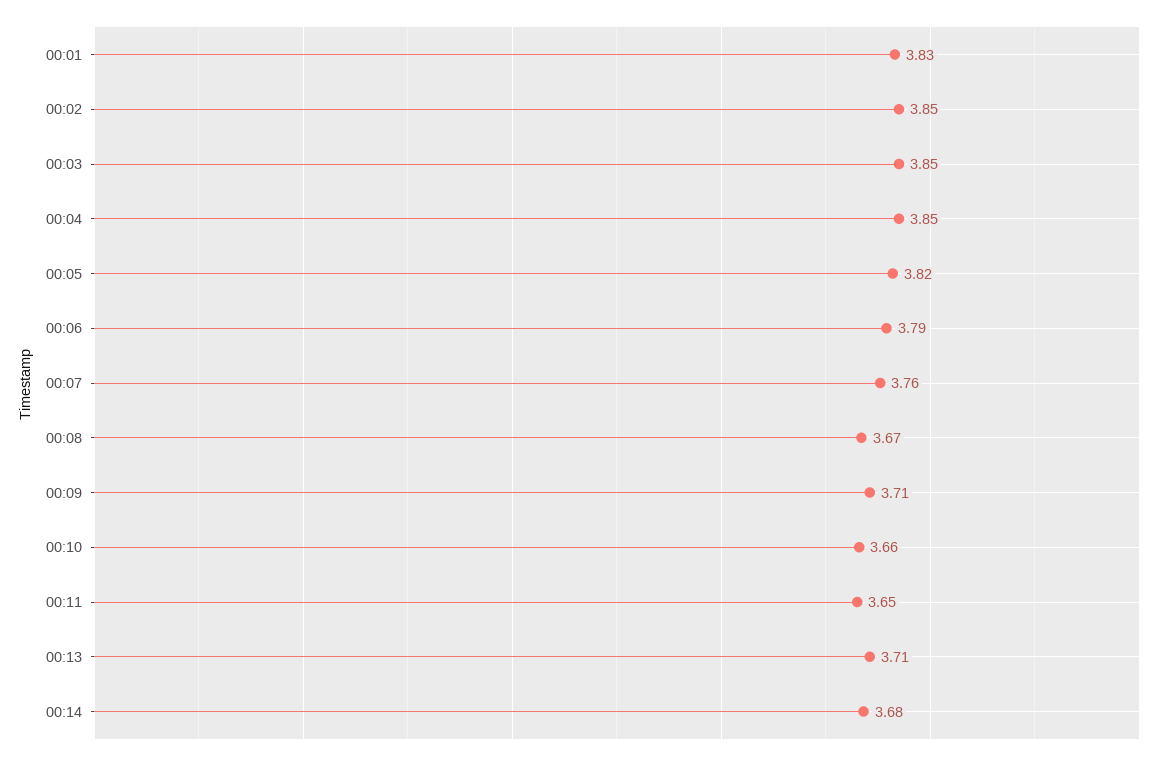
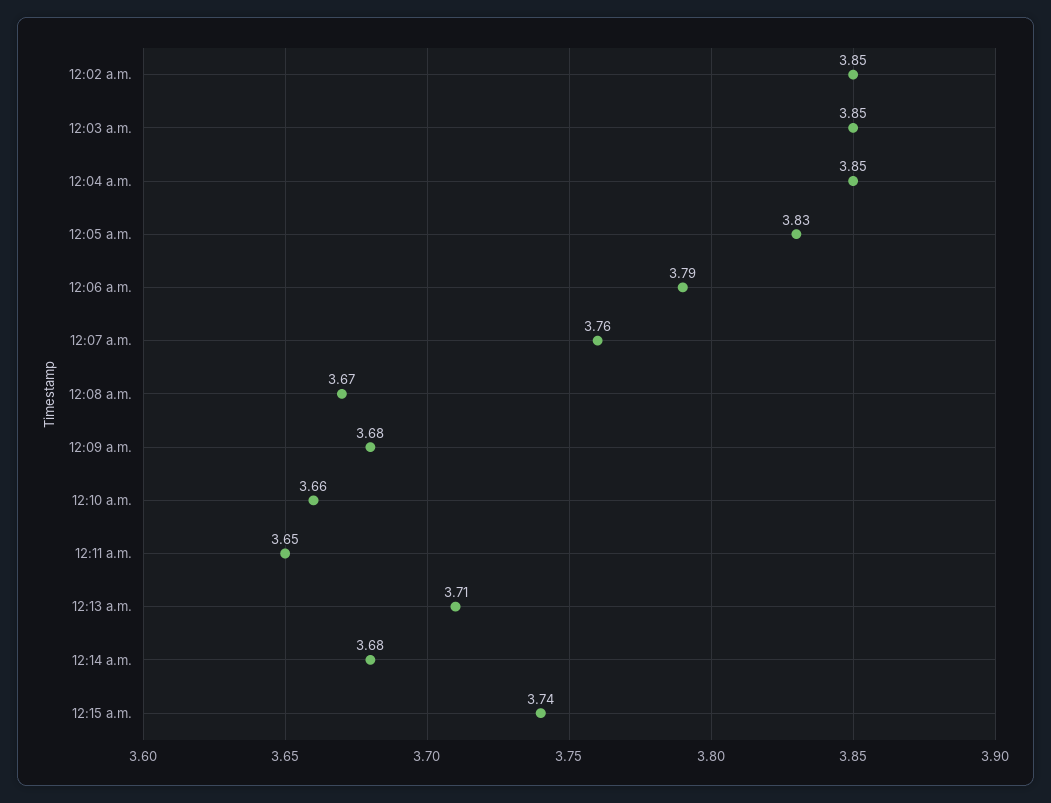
00:01: 3.83 -> none
00:05: 3.82 -> 3.83
00:09: 3.71 -> 3.68
12:15 a.m.: none -> 3.74

